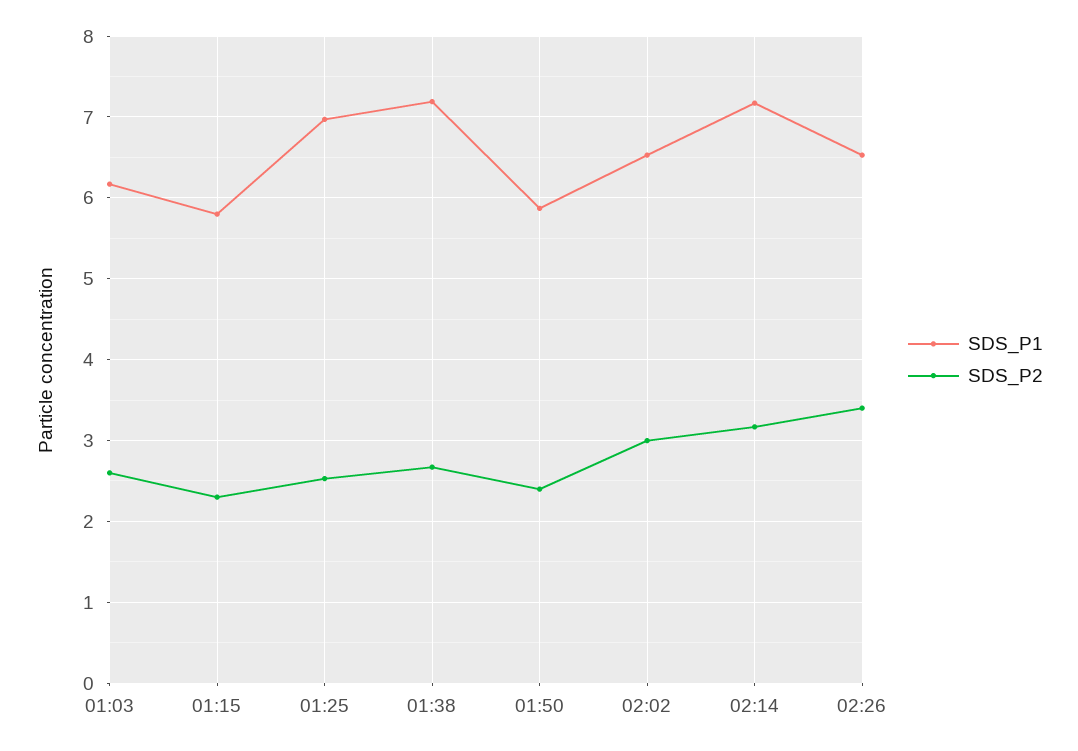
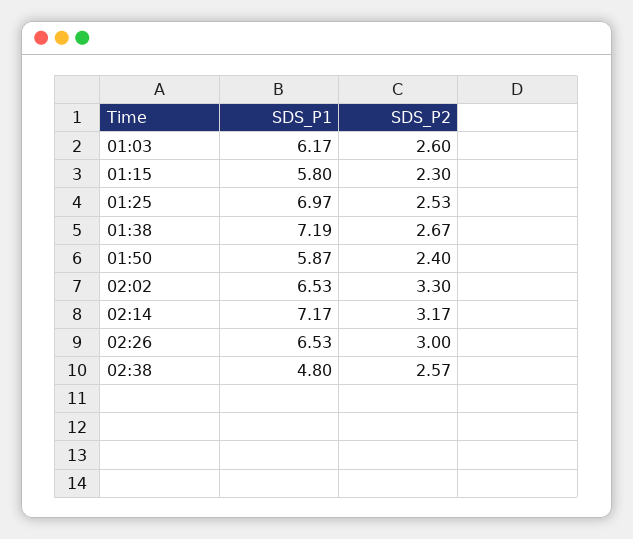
SDS_P2, 02:02: 3 -> 3.3
SDS_P2, 02:26: 3.4 -> 3
SDS_P1, 02:38: none -> 4.8
SDS_P2, 02:38: none -> 2.57

